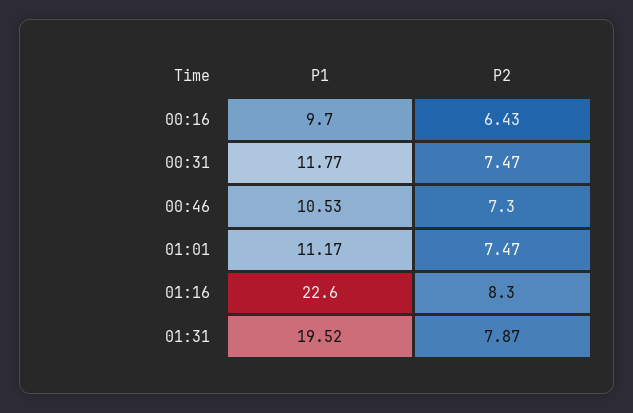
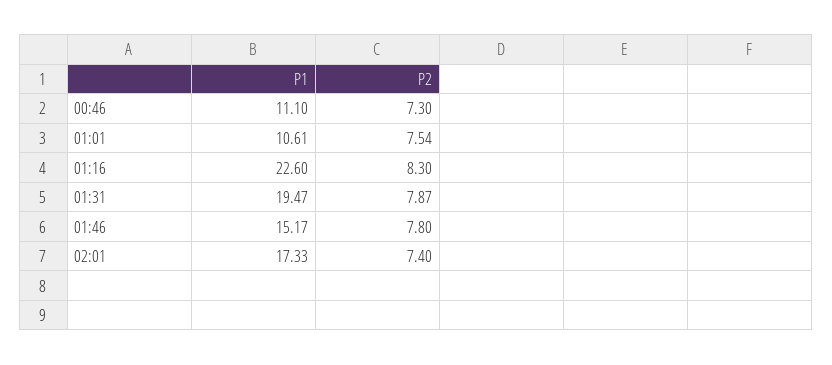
P1, 00:16: 9.7 -> none
P2, 00:16: 6.43 -> none
P1, 00:31: 11.77 -> none
P2, 00:31: 7.47 -> none
P1, 00:46: 10.53 -> 11.1
P1, 01:01: 11.17 -> 10.61
P2, 01:01: 7.47 -> 7.54
P1, 01:31: 19.52 -> 19.47
P1, 01:46: none -> 15.17
P2, 01:46: none -> 7.8
P1, 02:01: none -> 17.33
P2, 02:01: none -> 7.4

